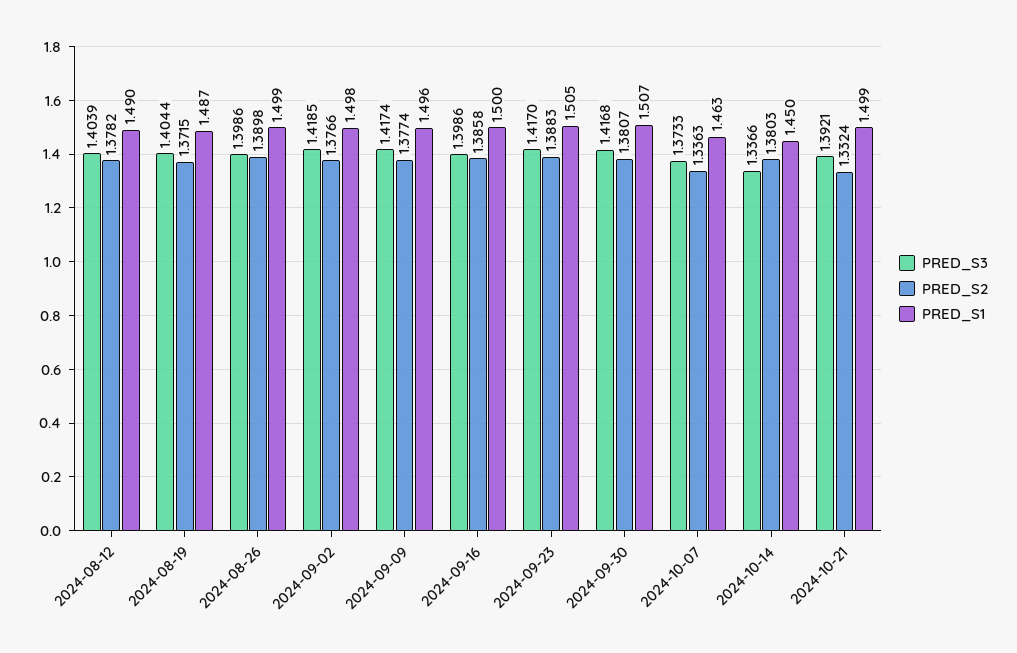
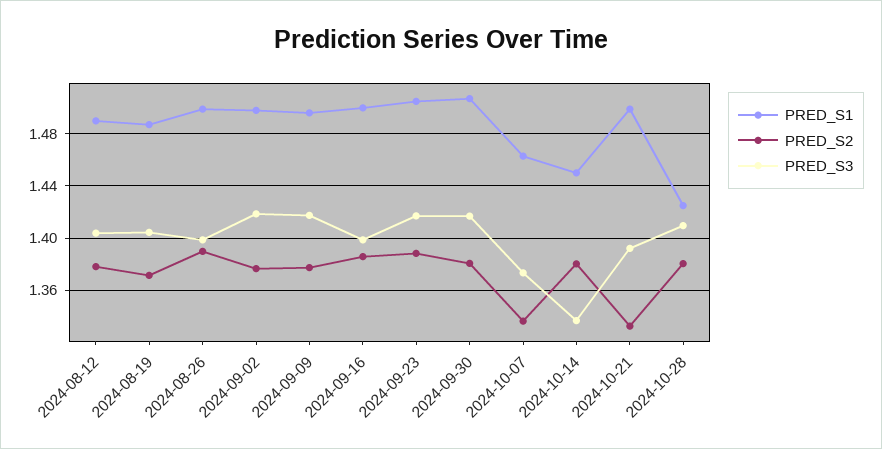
PRED_S1, 2024-10-28: none -> 1.425
PRED_S2, 2024-10-28: none -> 1.38
PRED_S3, 2024-10-28: none -> 1.41

